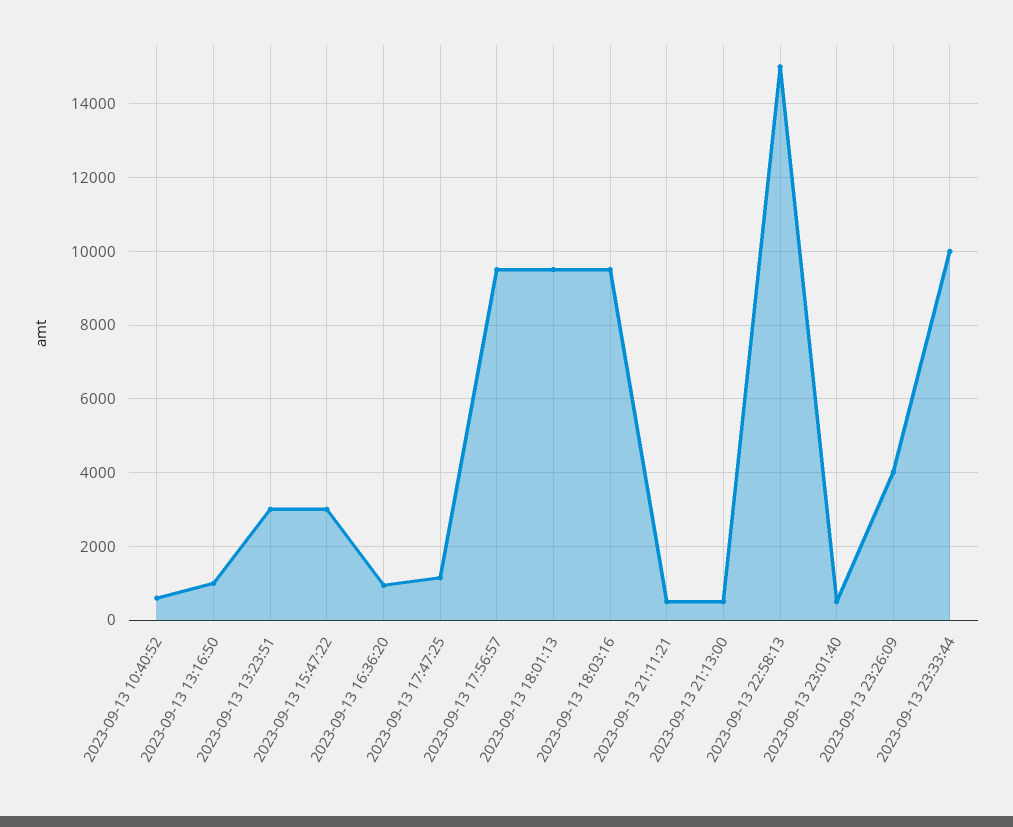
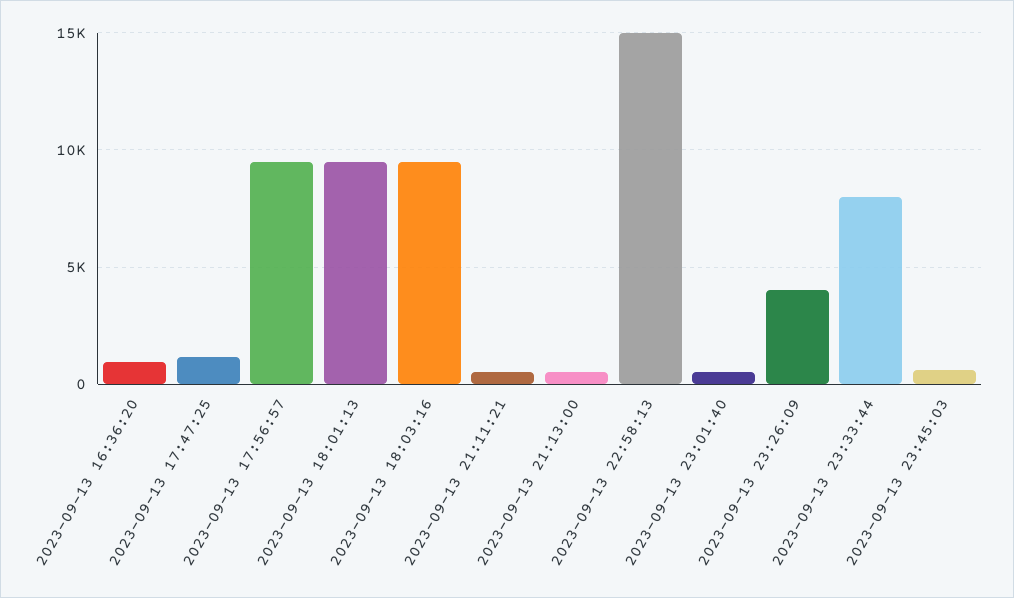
2023-09-13 10:40:52: 600 -> none
2023-09-13 13:16:50: 1000 -> none
2023-09-13 13:23:51: 3000 -> none
2023-09-13 15:47:22: 3000 -> none
2023-09-13 23:33:44: 10000 -> 8000
2023-09-13 23:45:03: none -> 500

